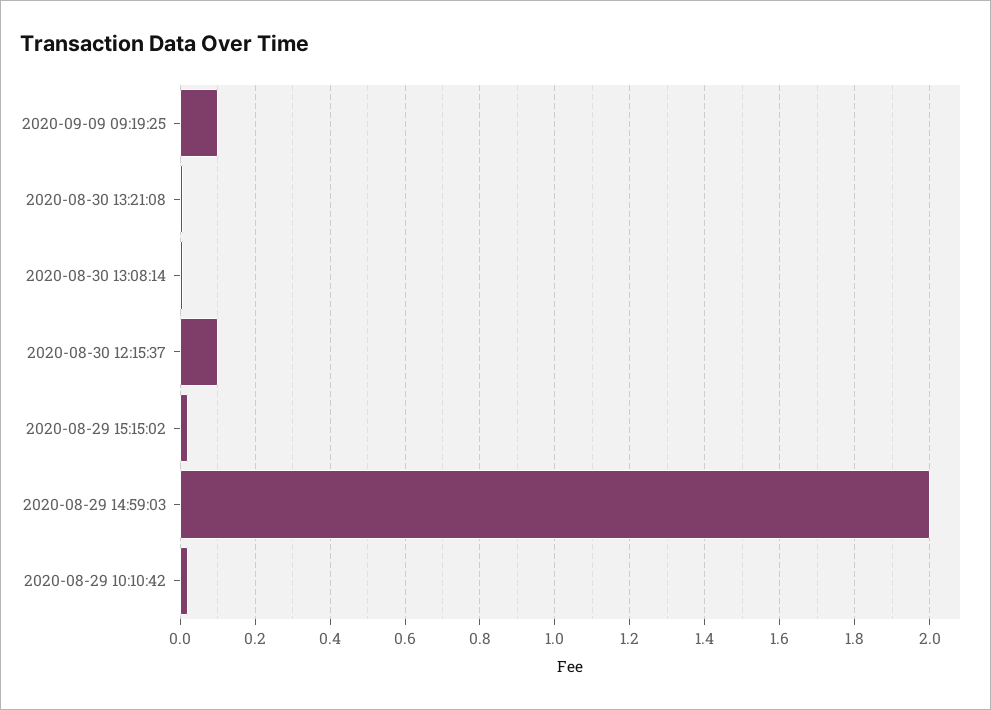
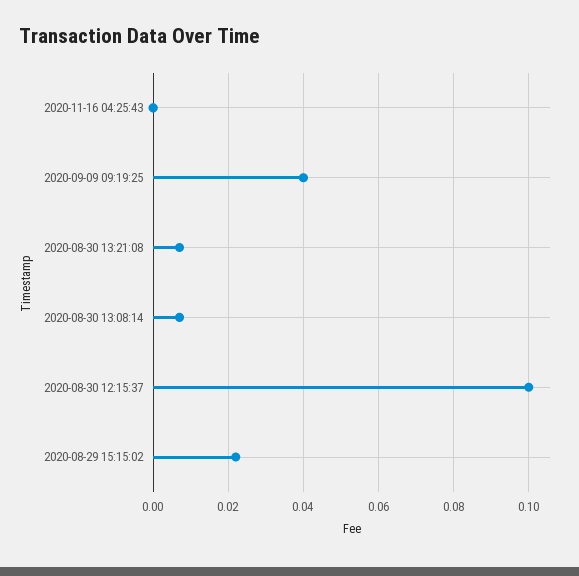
2020-09-09 09:19:25: 0.1 -> 0.04
2020-08-29 14:59:03: 2 -> none
2020-08-29 10:10:42: 0.02 -> none
2020-11-16 04:25:43: none -> 0

